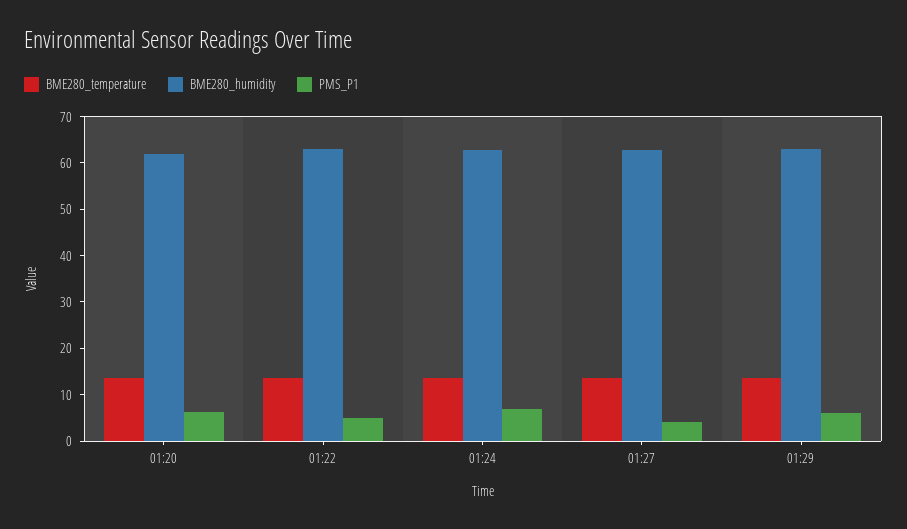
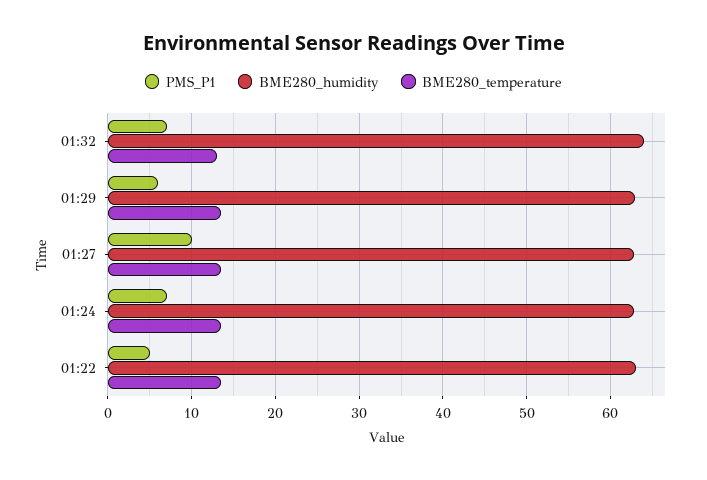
BME280_temperature, 01:20: 14 -> none
BME280_humidity, 01:20: 62 -> none
PMS_P1, 01:20: 6 -> none
PMS_P1, 01:27: 4 -> 10
PMS_P1, 01:32: none -> 7
BME280_humidity, 01:32: none -> 64
BME280_temperature, 01:32: none -> 13

